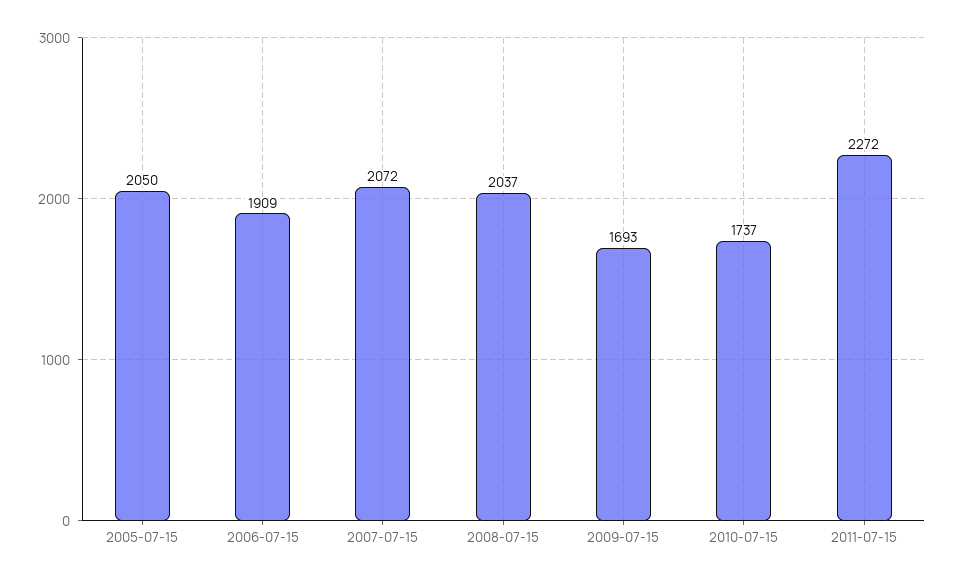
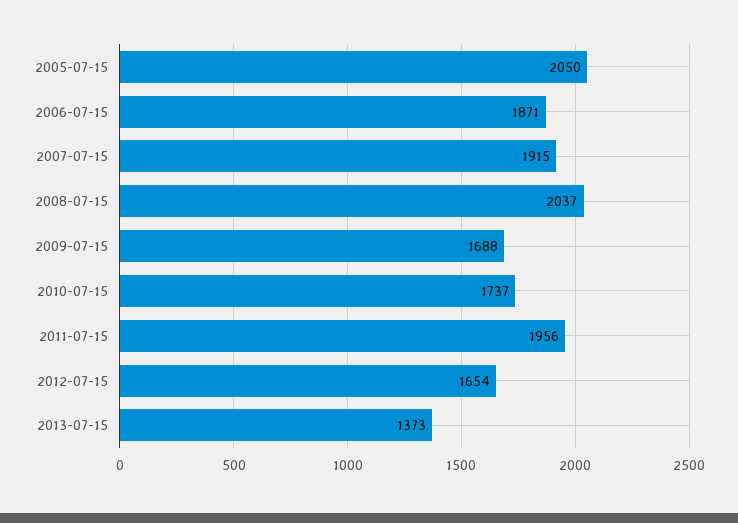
2006-07-15: 1909 -> 1871
2007-07-15: 2072 -> 1915
2009-07-15: 1693 -> 1688
2011-07-15: 2272 -> 1956
2012-07-15: none -> 1654
2013-07-15: none -> 1373

